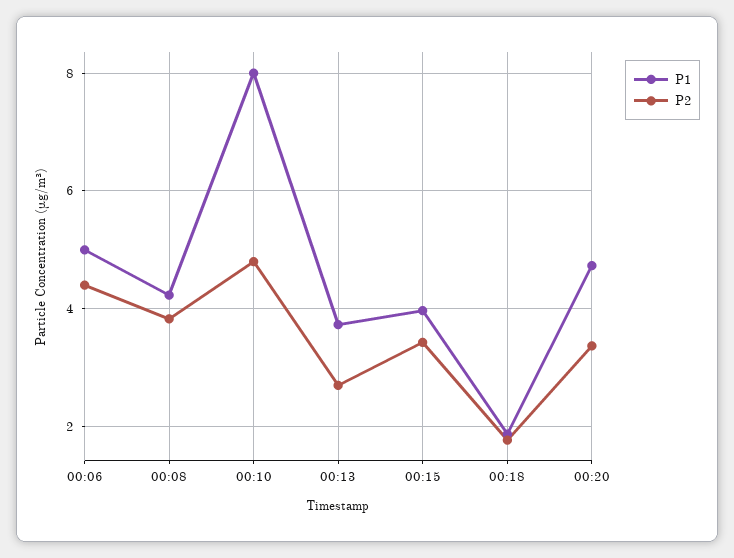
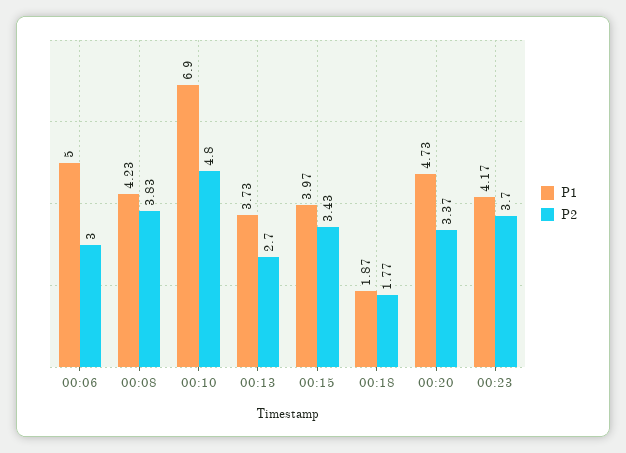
P2, 00:06: 4.4 -> 3
P1, 00:10: 8 -> 6.9
P1, 00:23: none -> 4.17
P2, 00:23: none -> 3.7

